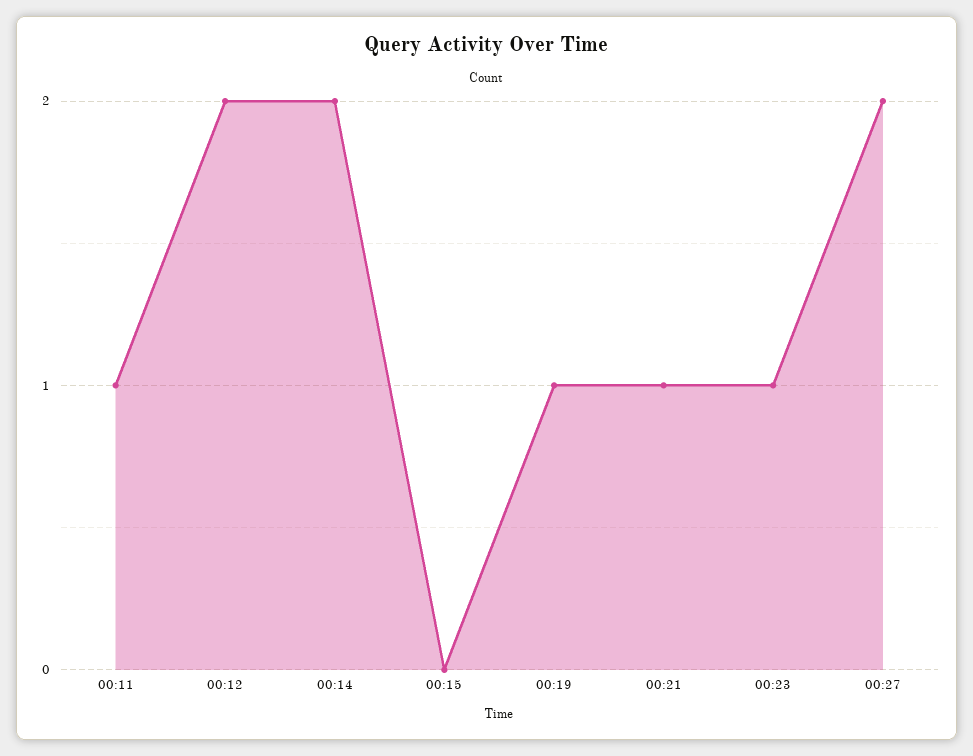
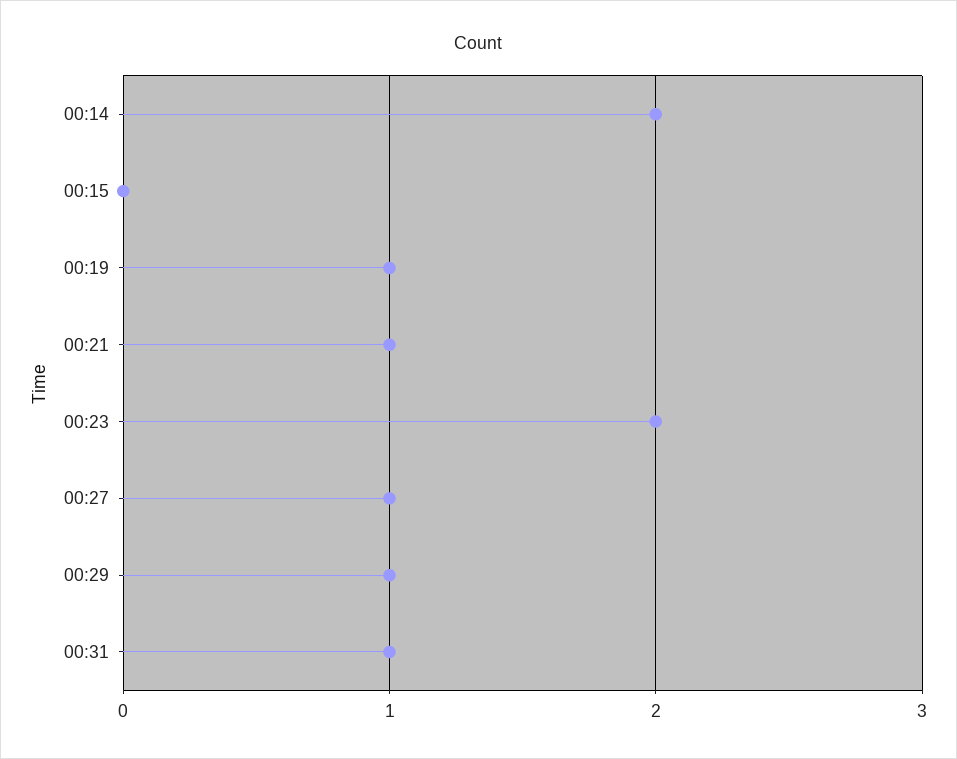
00:11: 1 -> none
00:12: 2 -> none
00:23: 1 -> 2
00:27: 2 -> 1
00:29: none -> 1
00:31: none -> 1

